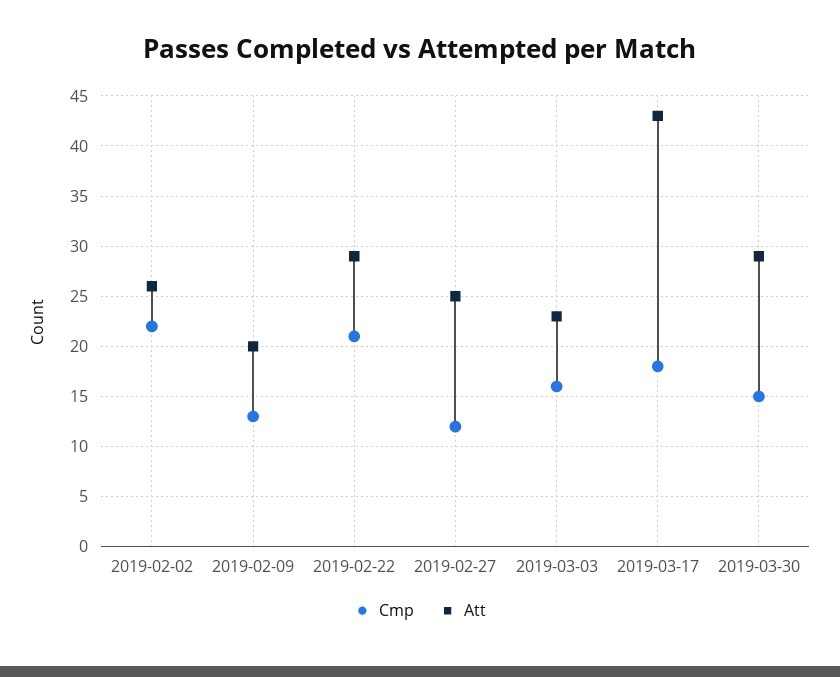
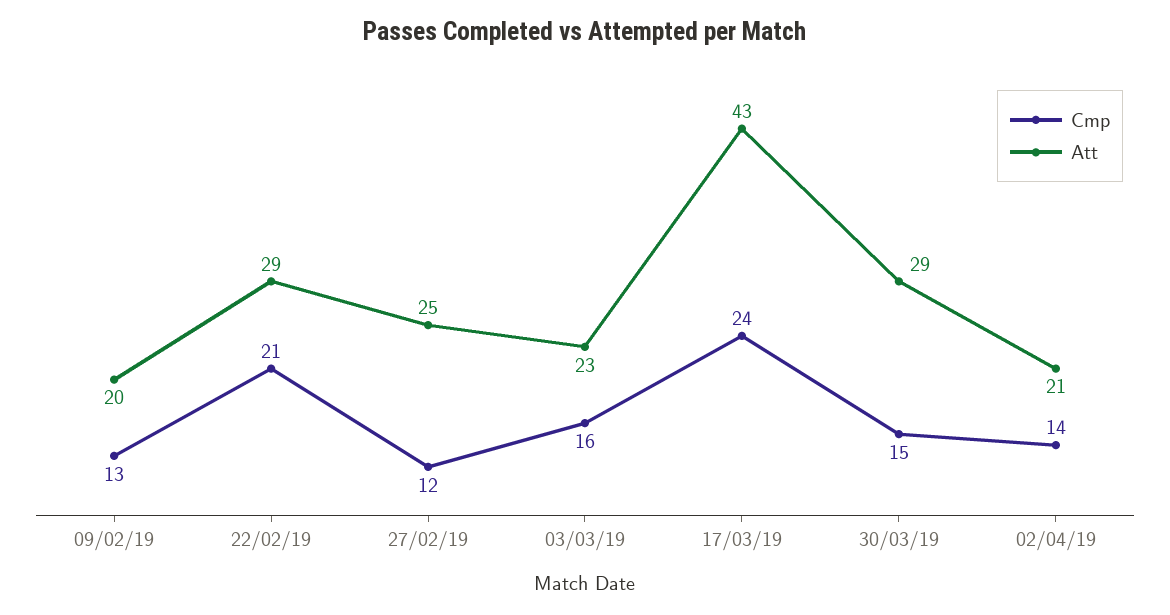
Cmp, 2019-02-02: 22 -> none
Att, 2019-02-02: 26 -> none
Cmp, 2019-03-17: 18 -> 24
Cmp, 02/04/19: none -> 14
Att, 02/04/19: none -> 21

